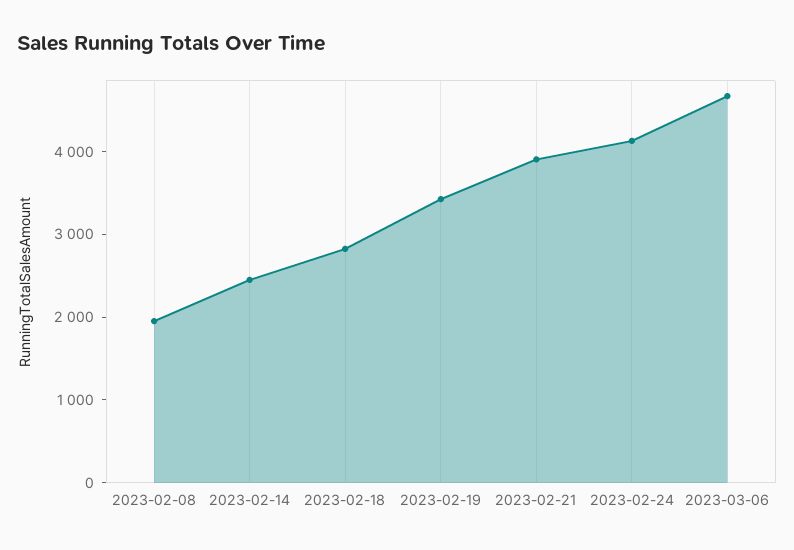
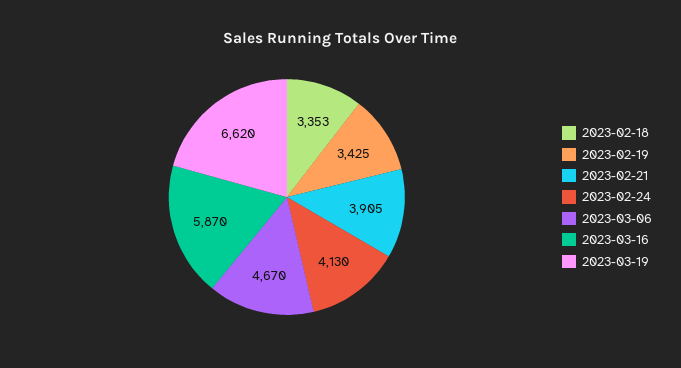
2023-02-08: 2000 -> none
2023-02-14: 2400 -> none
2023-02-18: 2800 -> 3353
2023-03-16: none -> 5870
2023-03-19: none -> 6620

